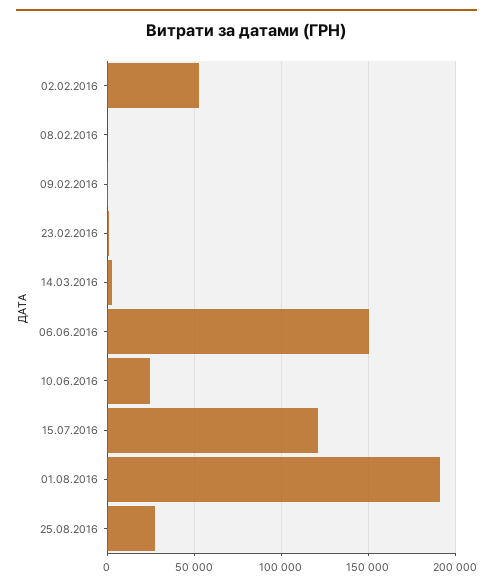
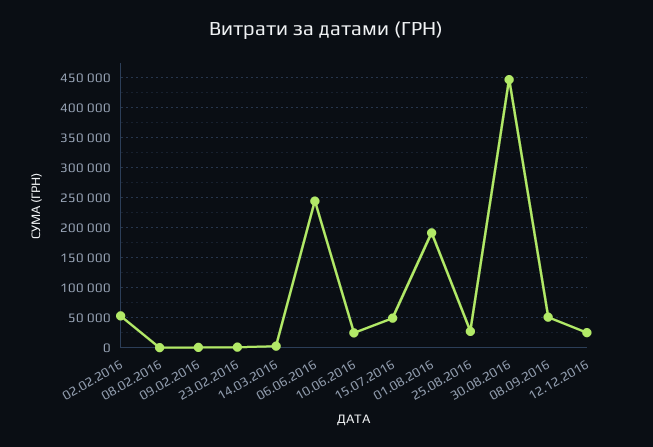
06.06.2016: 150000 -> 250000
15.07.2016: 120000 -> 50000
30.08.2016: none -> 450000
08.09.2016: none -> 50000
12.12.2016: none -> 25000

